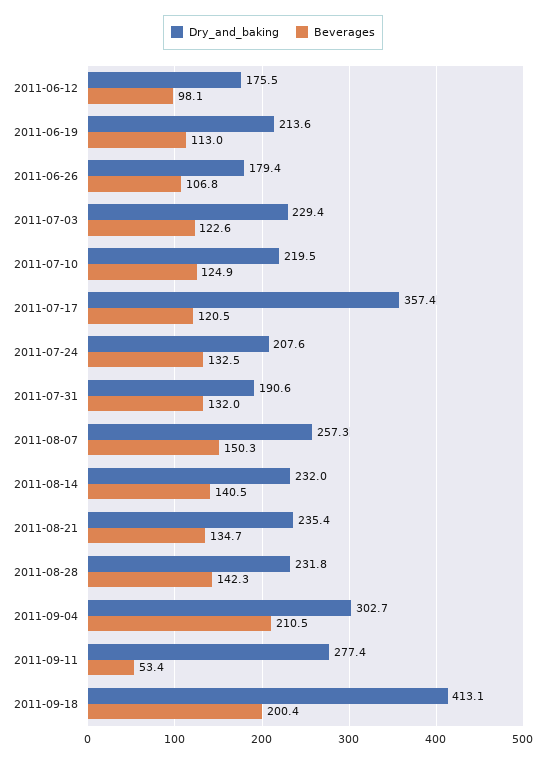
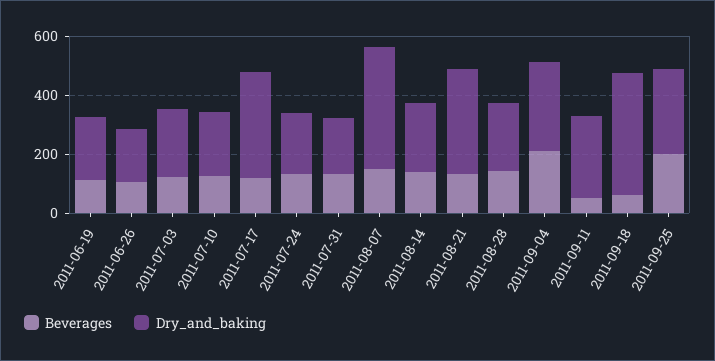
Dry_and_baking, 2011-06-12: 175.5 -> none
Beverages, 2011-06-12: 98.1 -> none
Dry_and_baking, 2011-08-07: 257.3 -> 400
Dry_and_baking, 2011-08-21: 235.4 -> 350
Beverages, 2011-09-18: 200.4 -> 50
Beverages, 2011-09-25: none -> 200
Dry_and_baking, 2011-09-25: none -> 300

